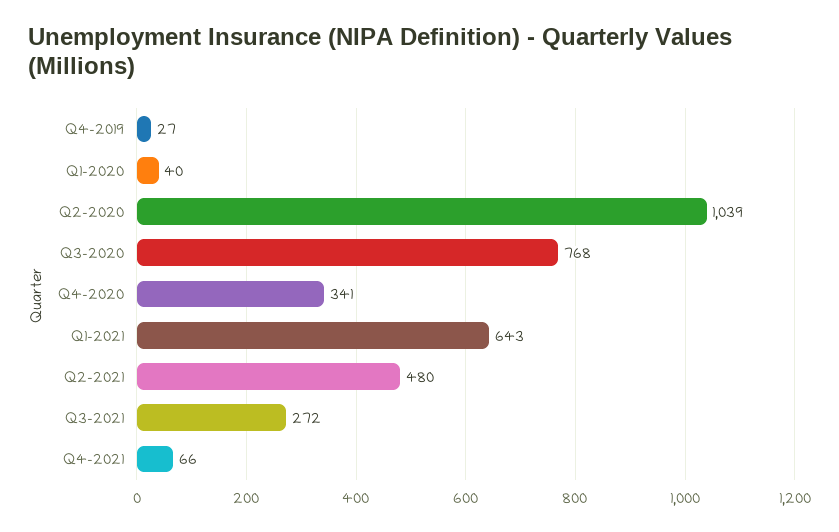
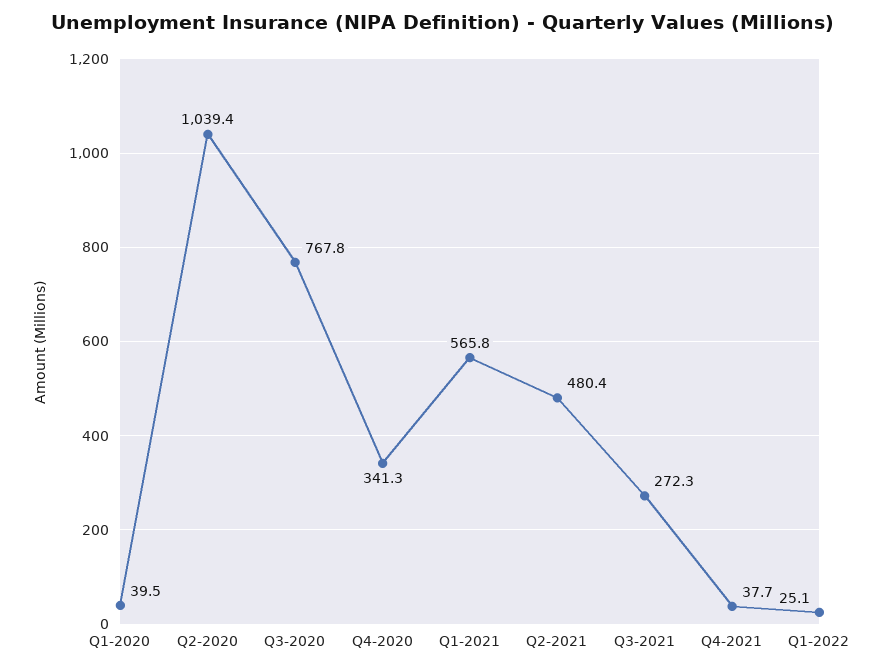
Q4-2019: 27 -> none
Q1-2021: 643 -> 565.8
Q4-2021: 66 -> 37.7
Q1-2022: none -> 25.1

